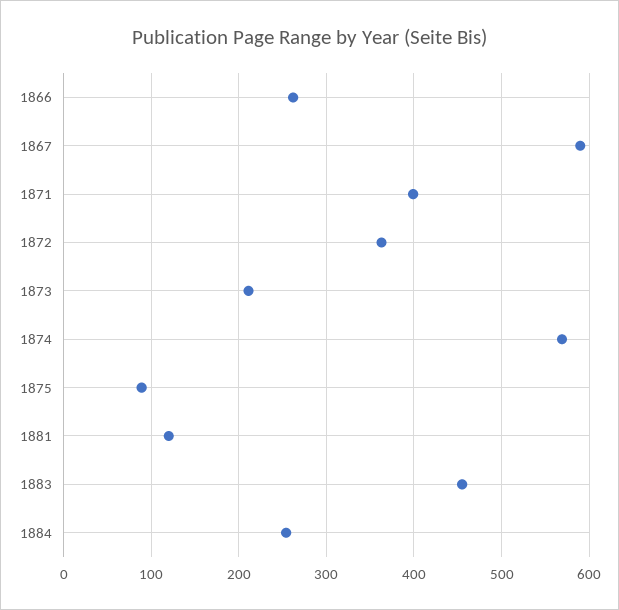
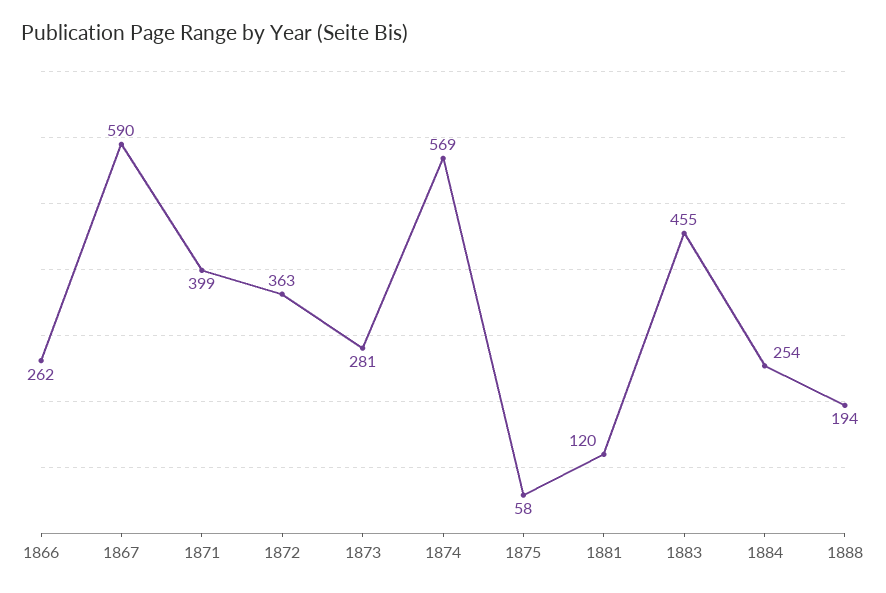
1873: 210 -> 281
1875: 90 -> 58
1888: none -> 194

